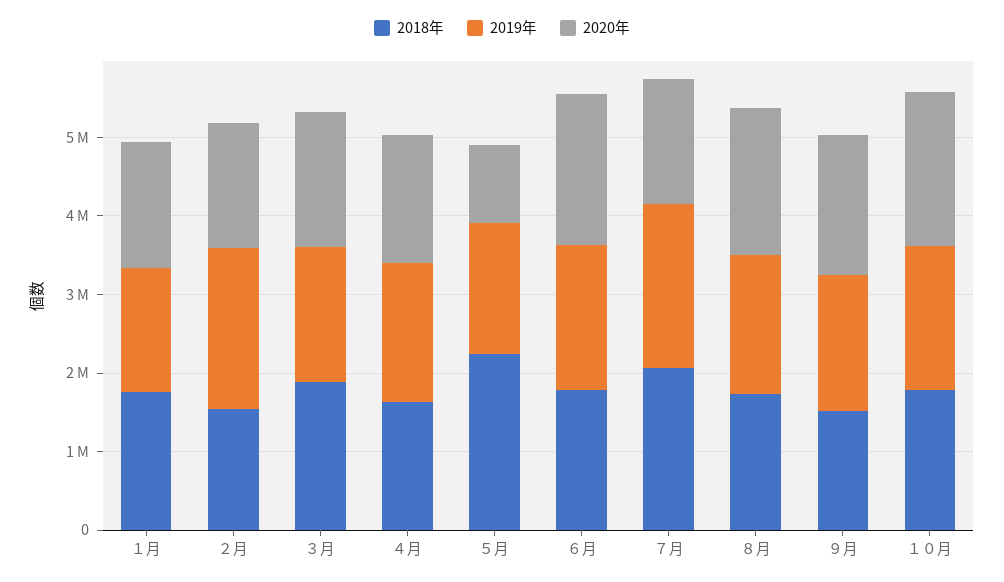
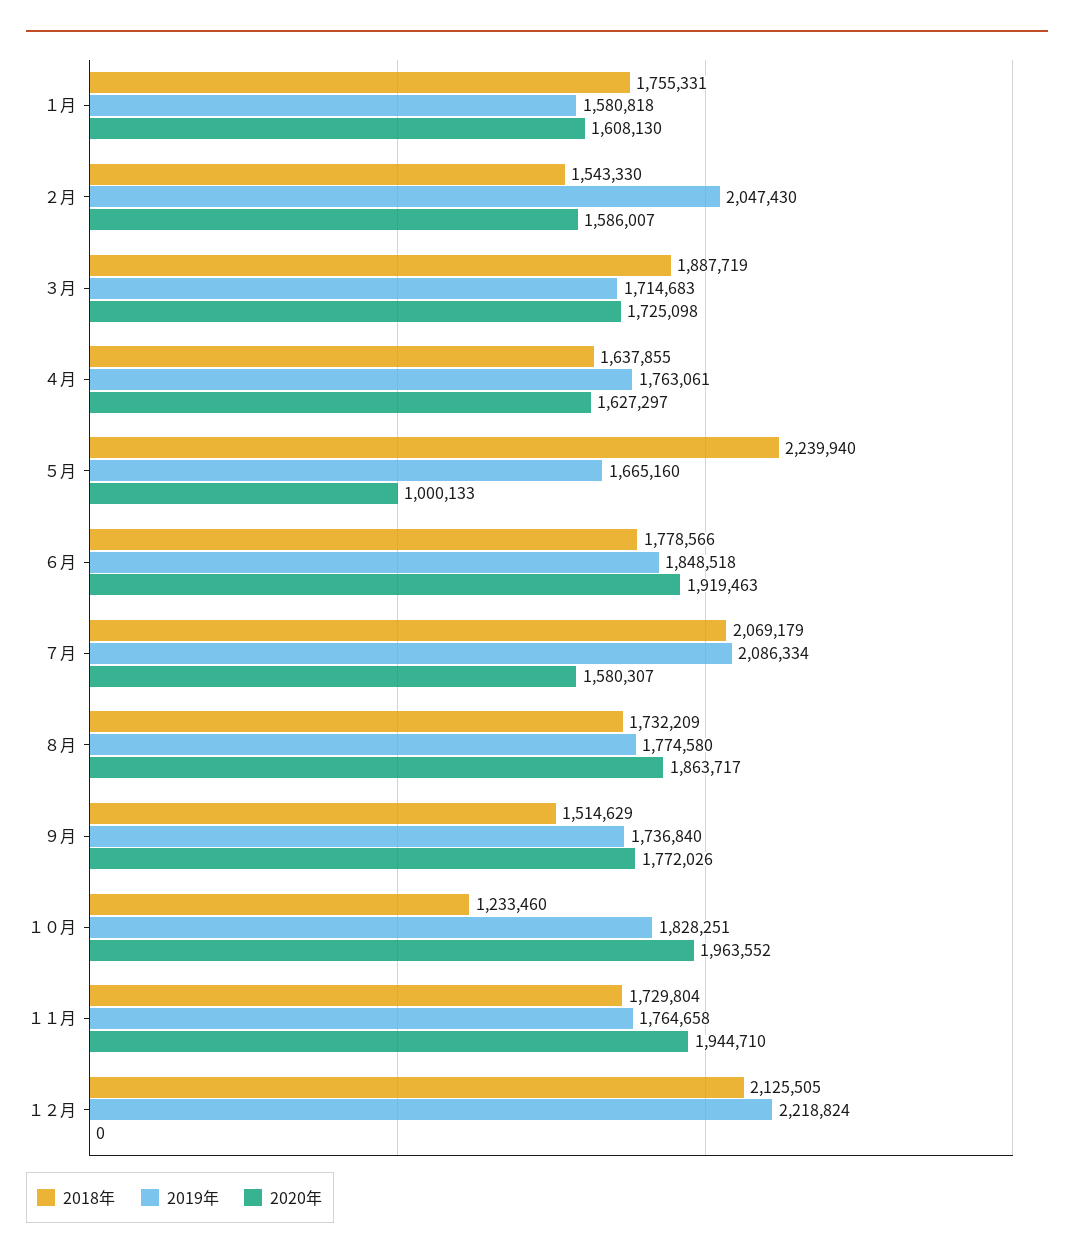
2018年, １０月: 1800000 -> 1233460
2018年, １１月: none -> 1729804
2019年, １１月: none -> 1764658
2020年, １１月: none -> 1944710
2018年, １２月: none -> 2125505
2019年, １２月: none -> 2218824
2020年, １２月: none -> 0

